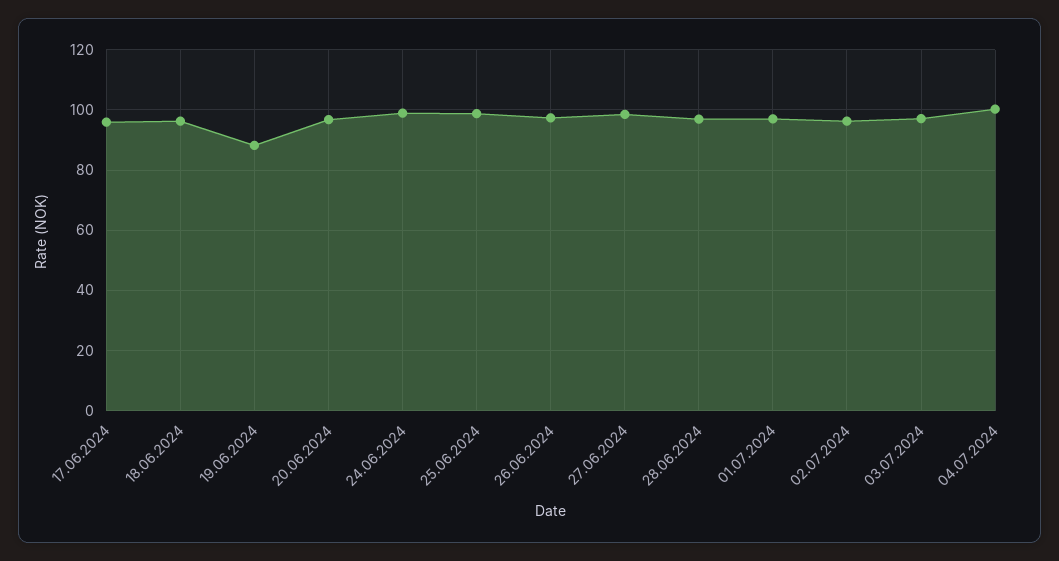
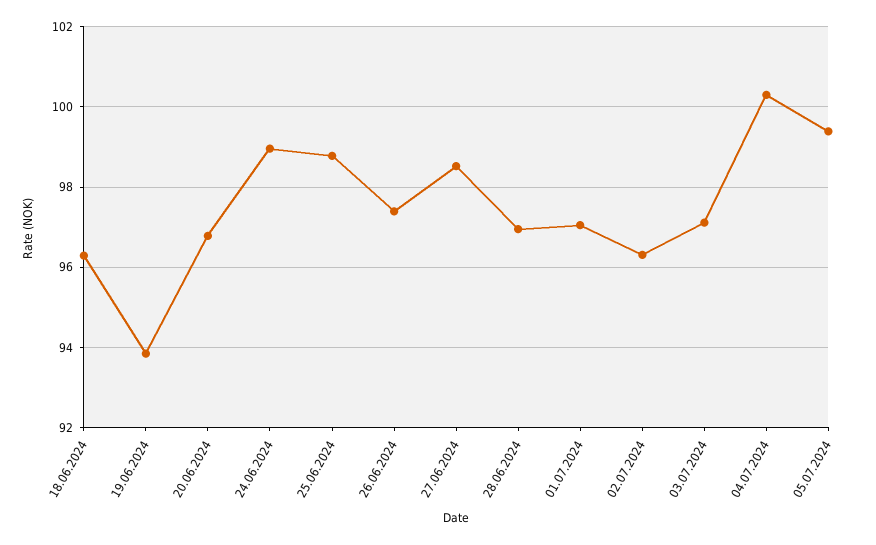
17.06.2024: 96 -> none
19.06.2024: 88 -> 93.8
05.07.2024: none -> 99.4

